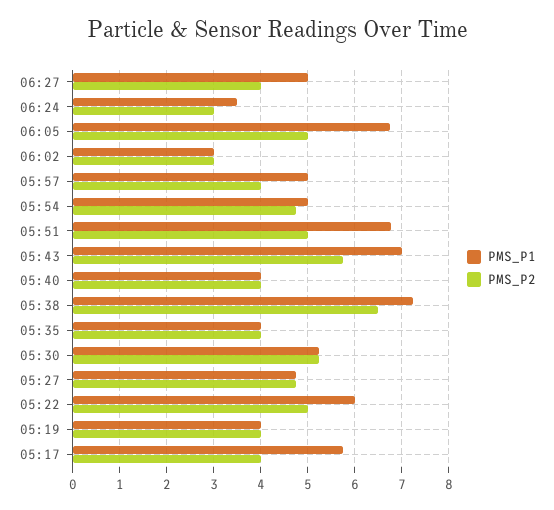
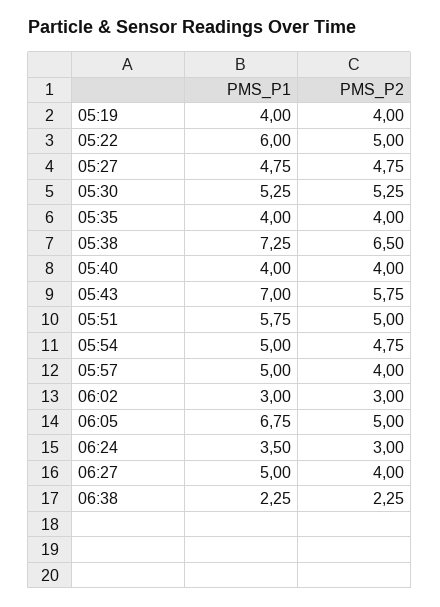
PMS_P1, 05:51: 6.8 -> 5.75
PMS_P1, 05:17: 5.8 -> none
PMS_P2, 05:17: 4 -> none
PMS_P1, 06:38: none -> 2.25
PMS_P2, 06:38: none -> 2.25

